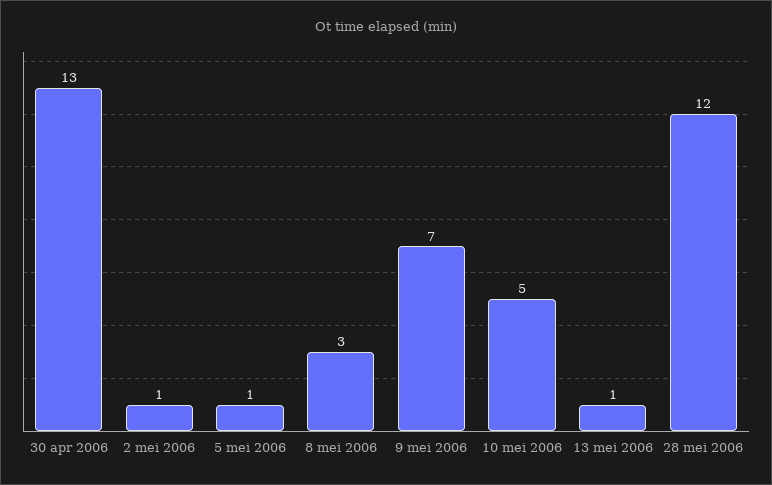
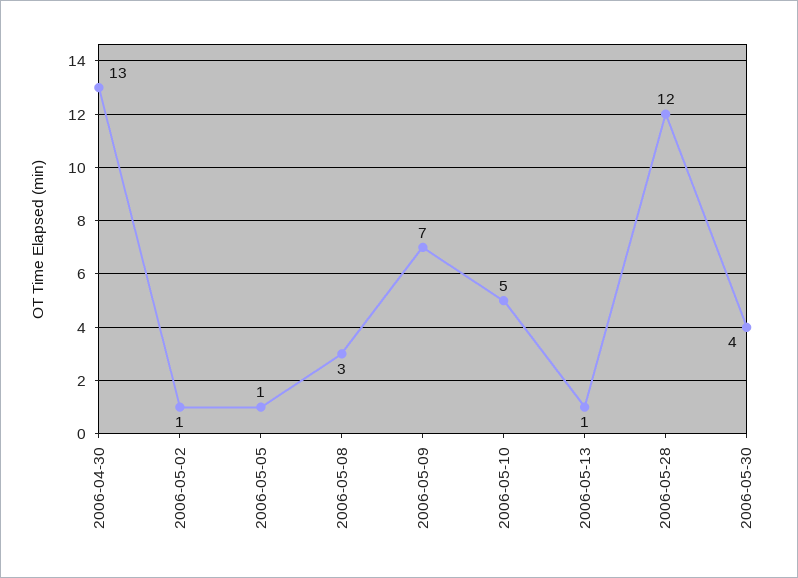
2006-05-30: none -> 4

